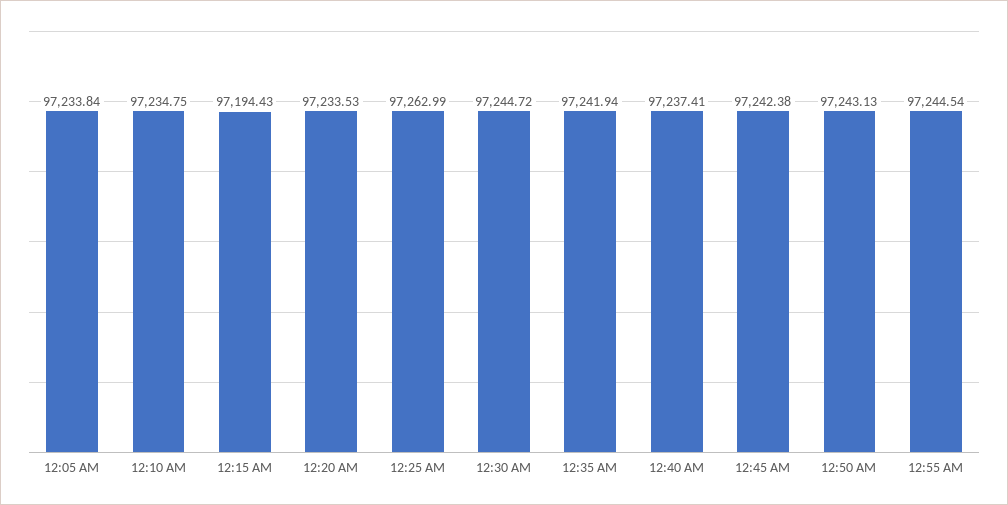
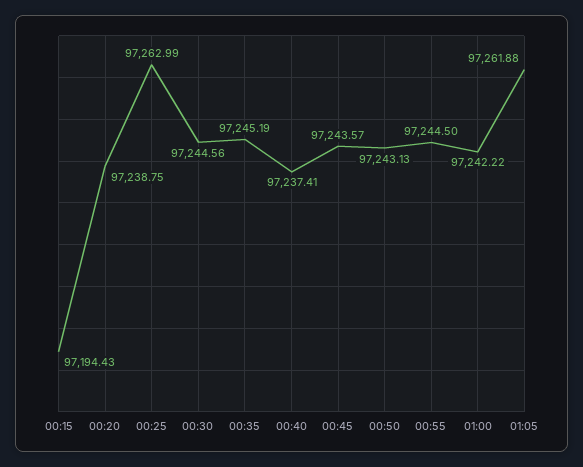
12:05 AM: 97233.84 -> none
12:10 AM: 97234.75 -> none
12:20 AM: 97233.53 -> 97238.75
12:30 AM: 97244.72 -> 97244.56
12:35 AM: 97241.94 -> 97245.19
12:45 AM: 97242.38 -> 97243.57
12:55 AM: 97244.54 -> 97244.5
01:00: none -> 97242.22
01:05: none -> 97261.88

